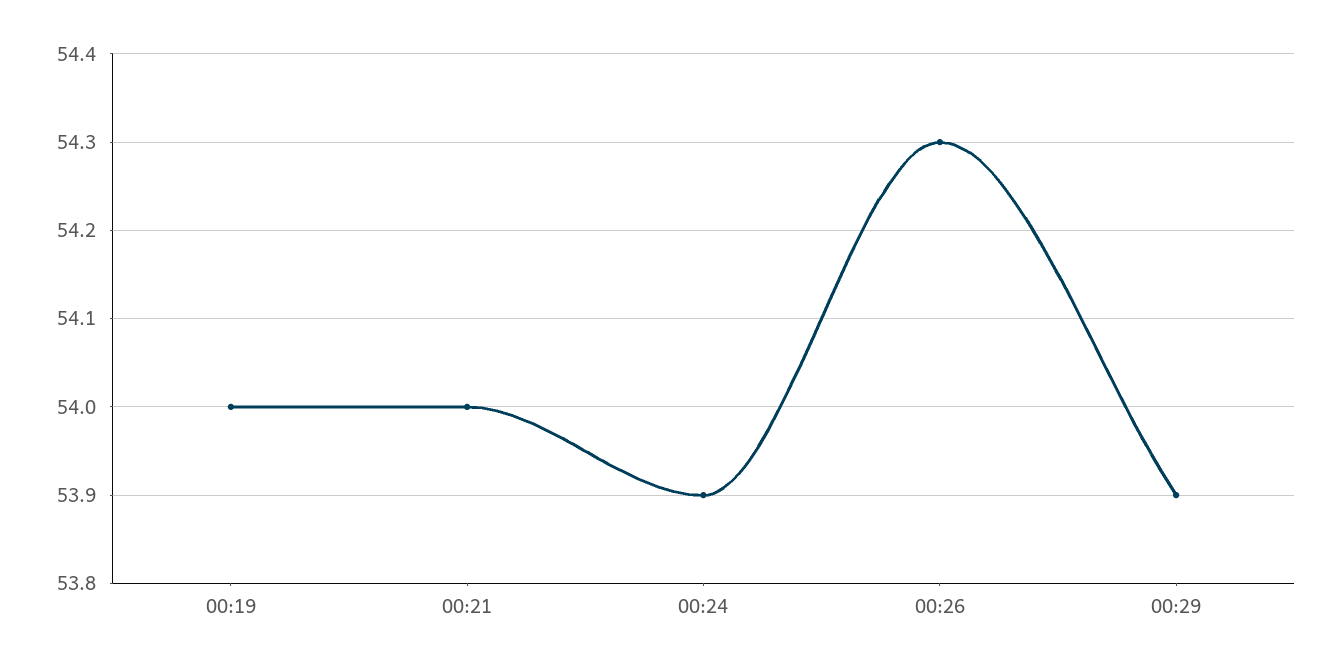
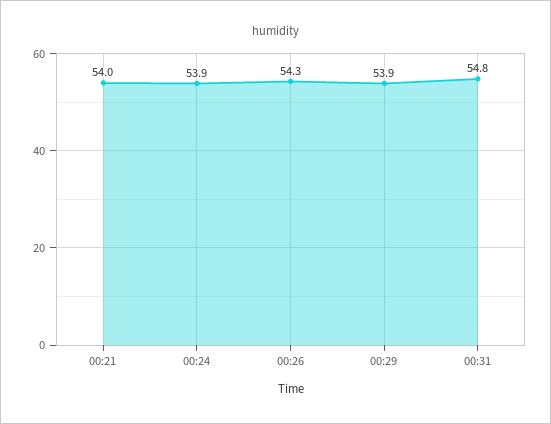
00:19: 54 -> none
00:31: none -> 54.8

